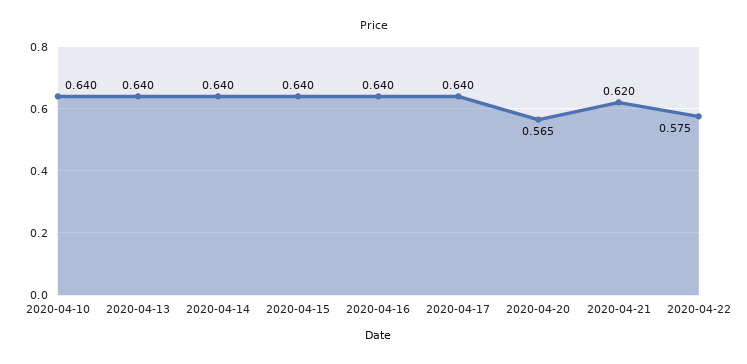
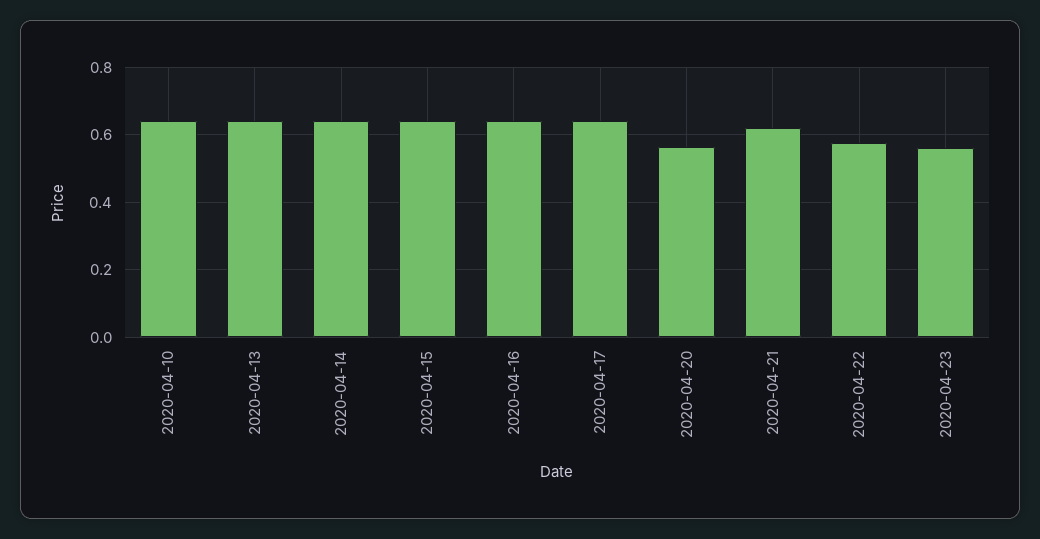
2020-04-23: none -> 0.56

